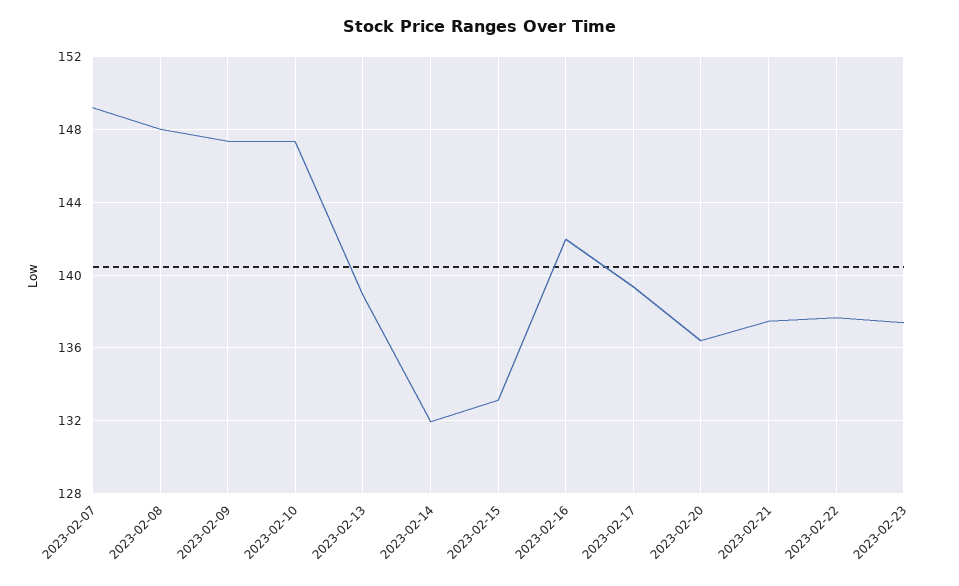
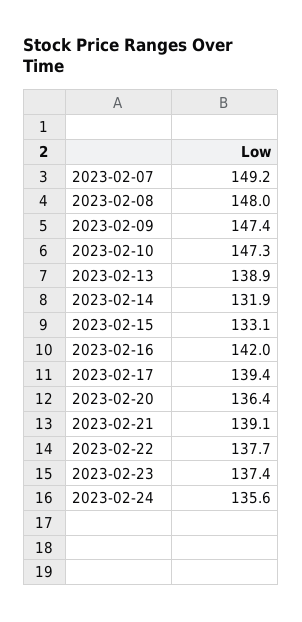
2023-02-21: 137.5 -> 139.1
2023-02-24: none -> 135.6

